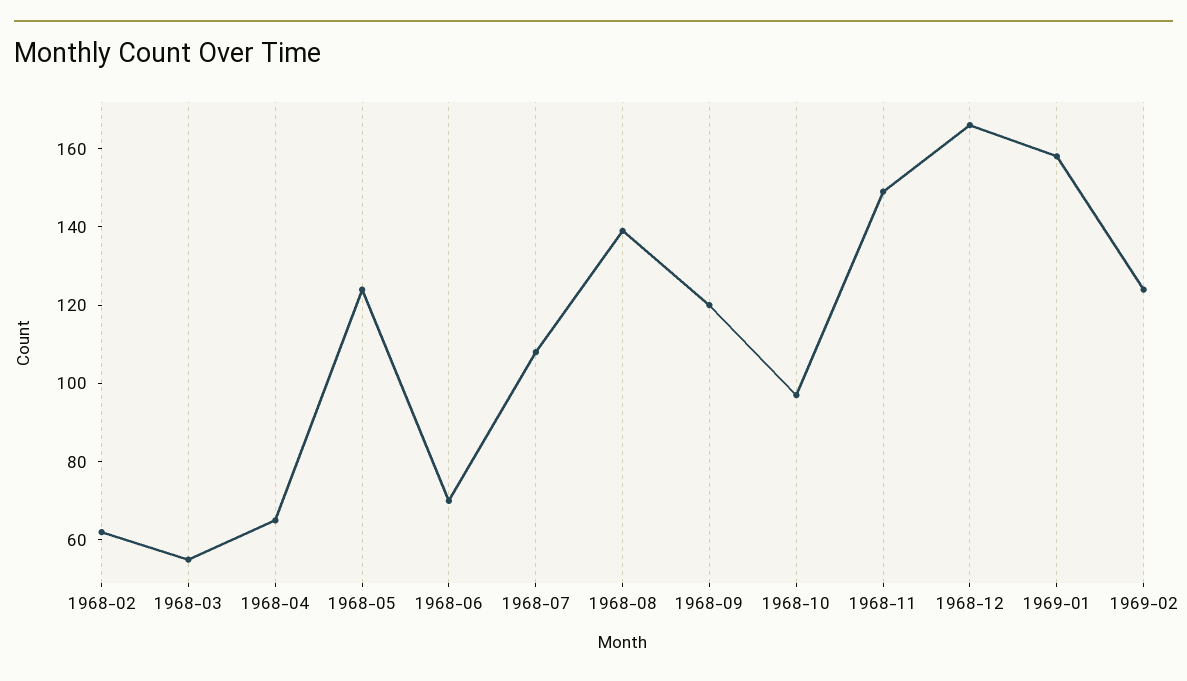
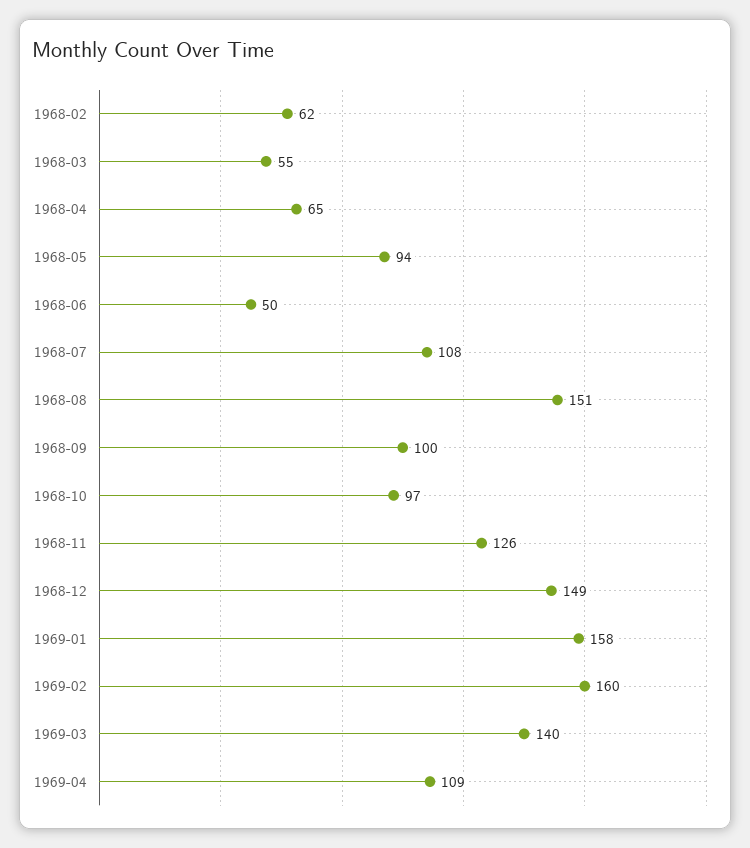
1968-05: 125 -> 94
1968-06: 70 -> 50
1968-08: 140 -> 151
1968-09: 120 -> 100
1968-11: 150 -> 126
1968-12: 165 -> 149
1969-02: 125 -> 160
1969-03: none -> 140
1969-04: none -> 109

